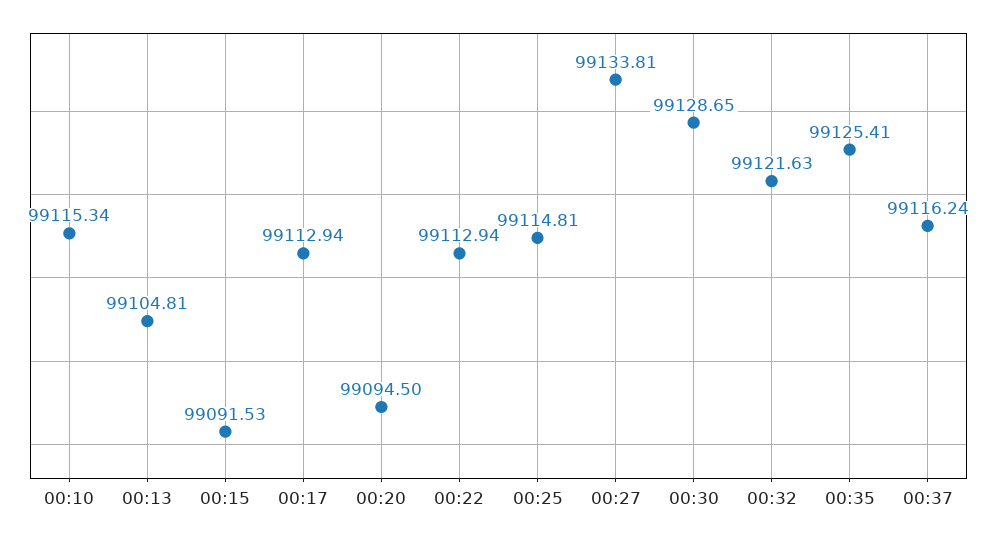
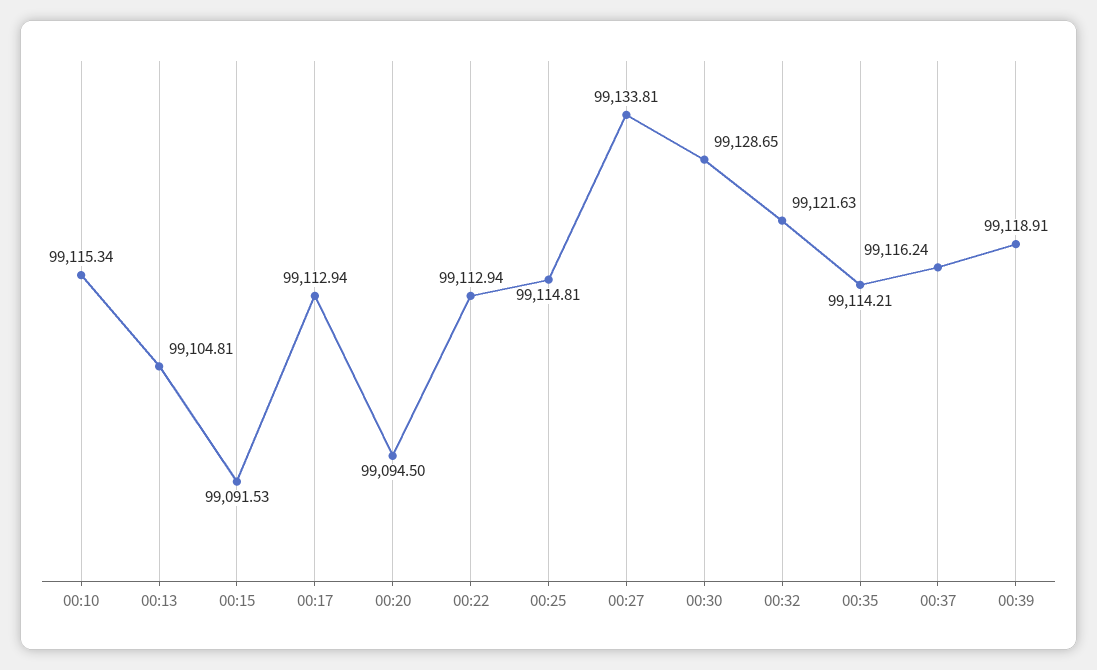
00:35: 99125.41 -> 99114.21
00:39: none -> 99118.91

